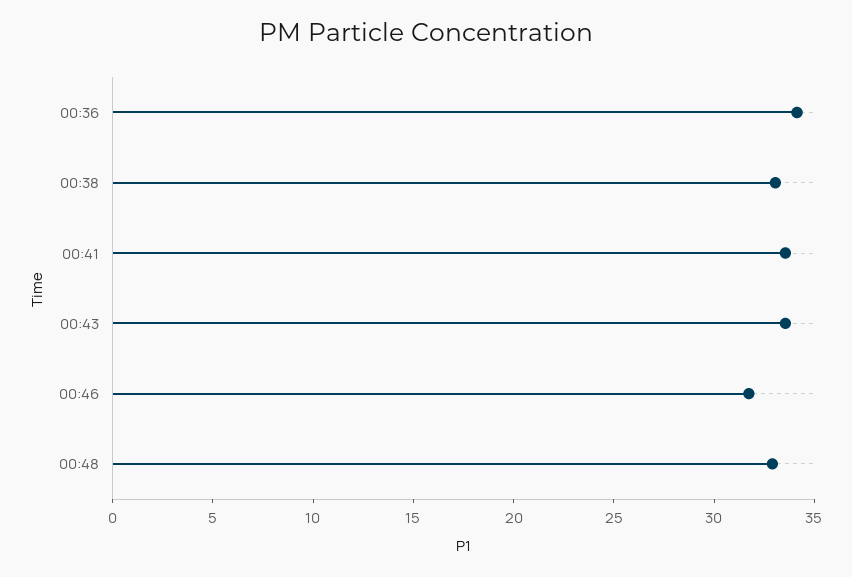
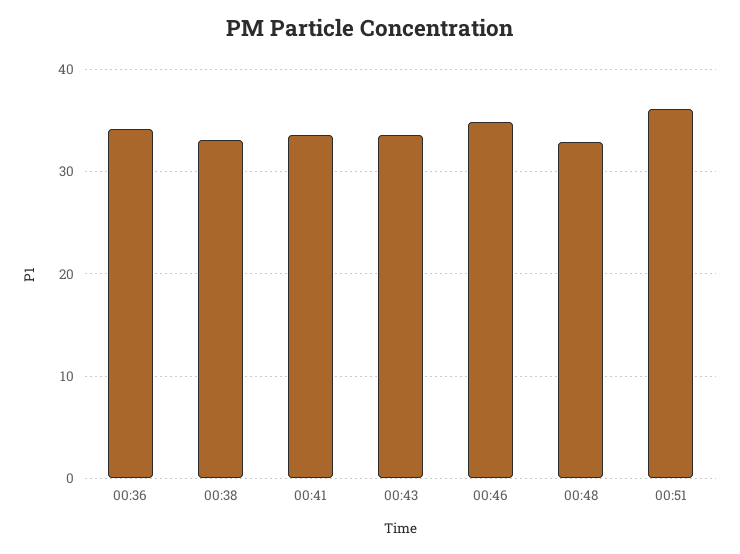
00:46: 32 -> 35
00:51: none -> 36

